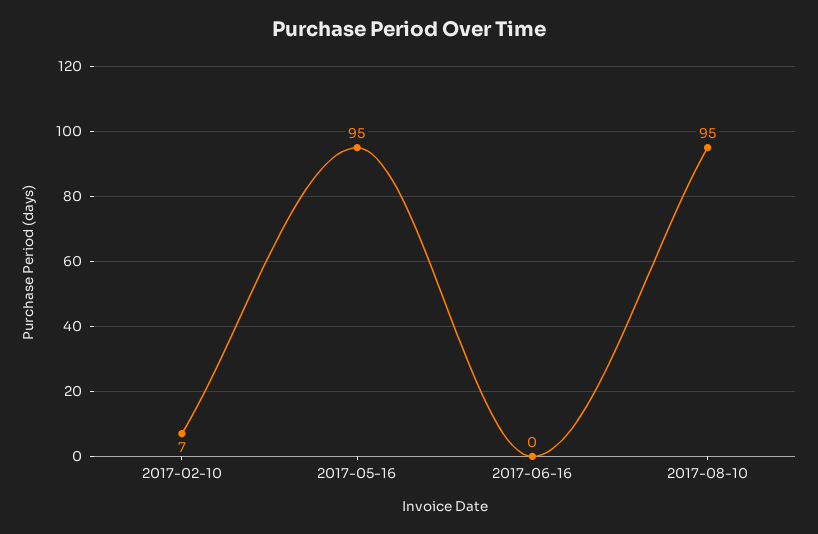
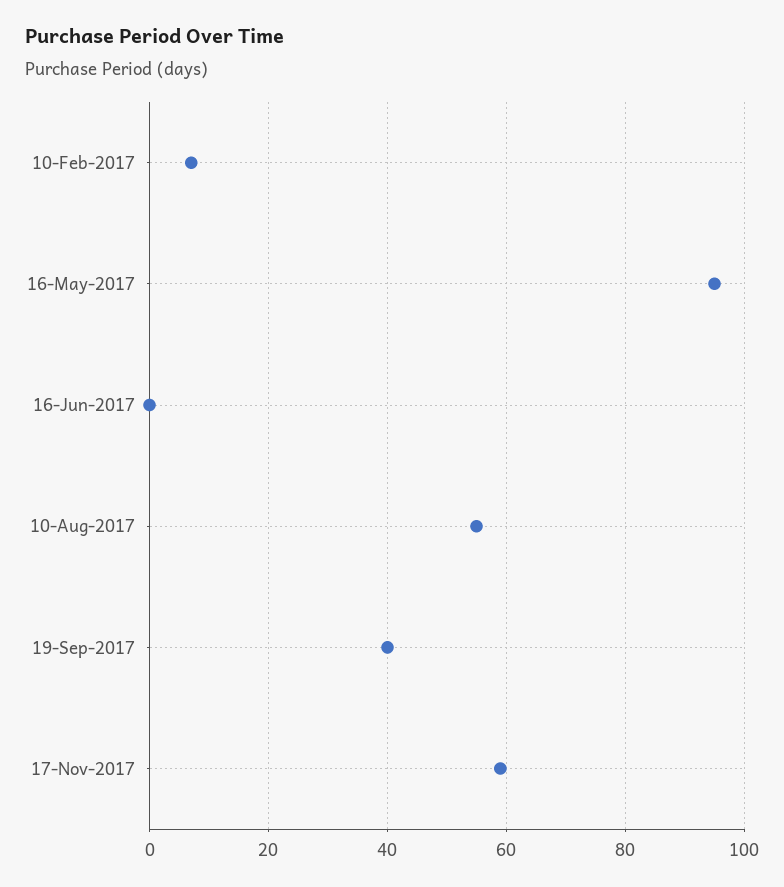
2017-08-10: 95 -> 55
19-Sep-2017: none -> 40
17-Nov-2017: none -> 60

